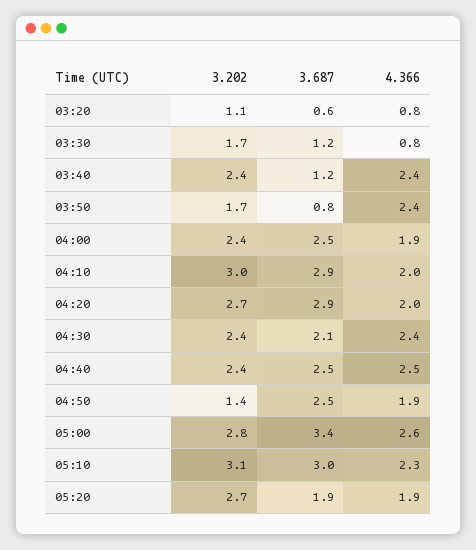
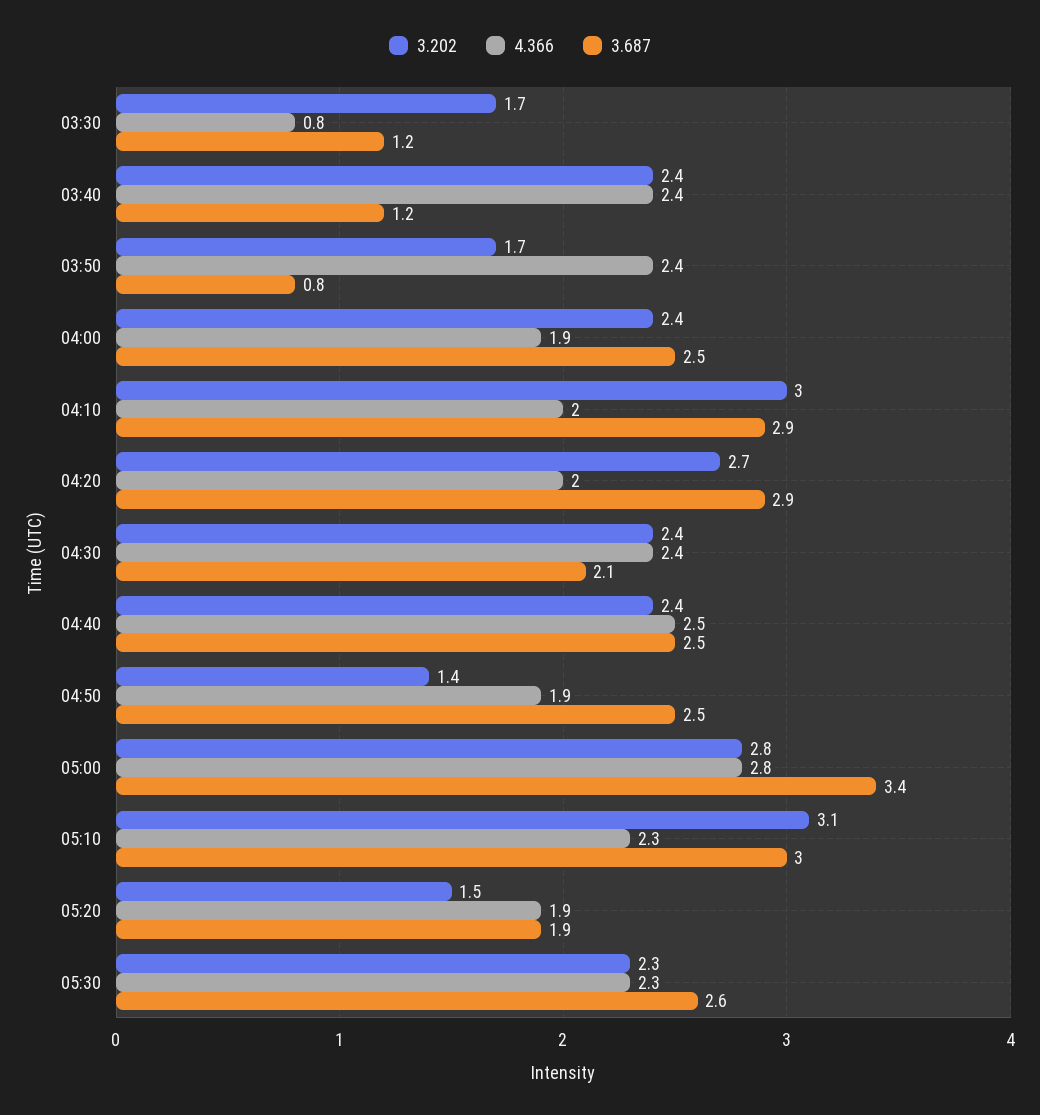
3.202, 03:20: 1.1 -> none
3.687, 03:20: 0.6 -> none
4.366, 03:20: 0.8 -> none
4.366, 05:00: 2.6 -> 2.8
3.202, 05:20: 2.7 -> 1.5
3.202, 05:30: none -> 2.3
4.366, 05:30: none -> 2.3
3.687, 05:30: none -> 2.6

